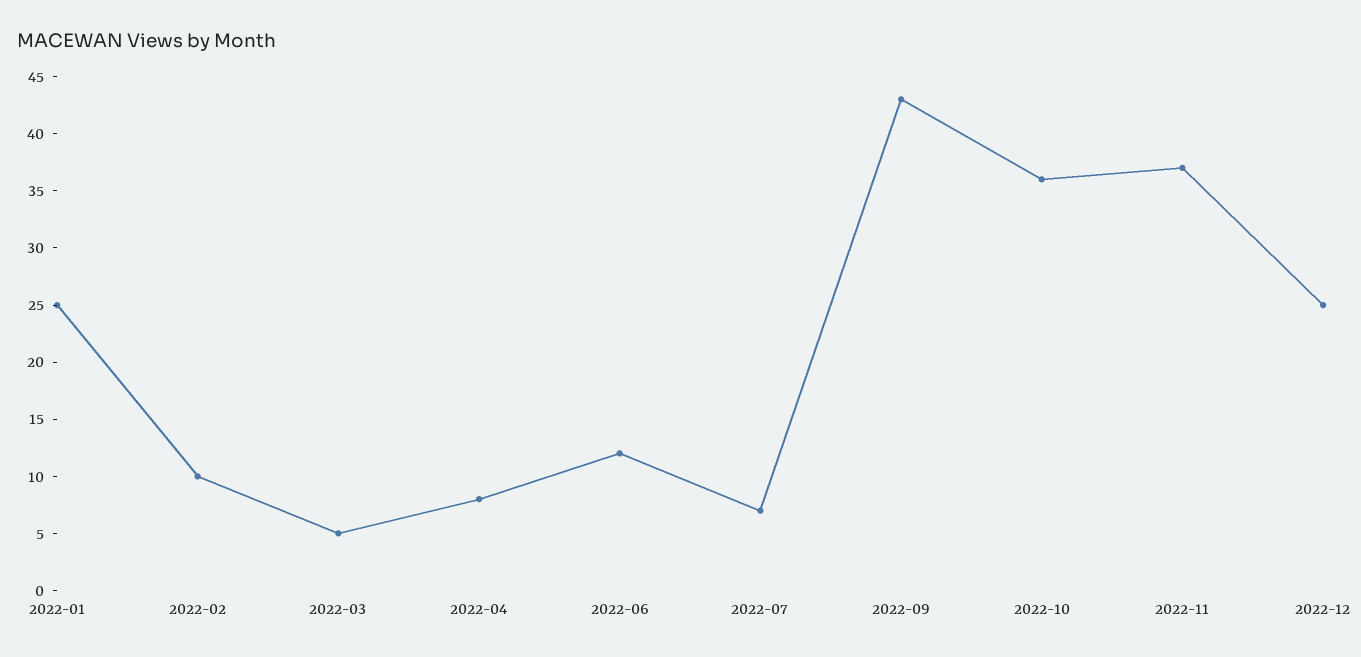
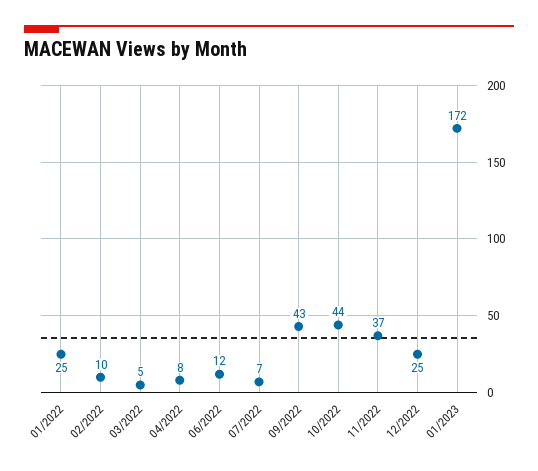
2022-10: 36 -> 44
01/2023: none -> 172

